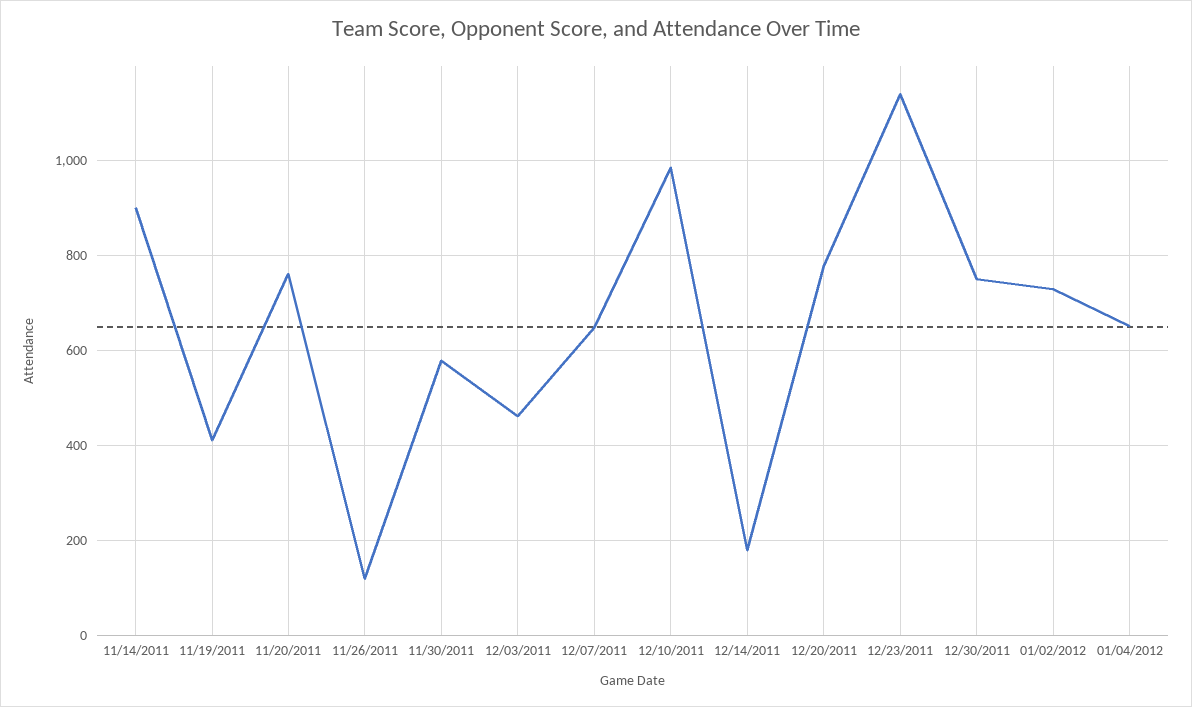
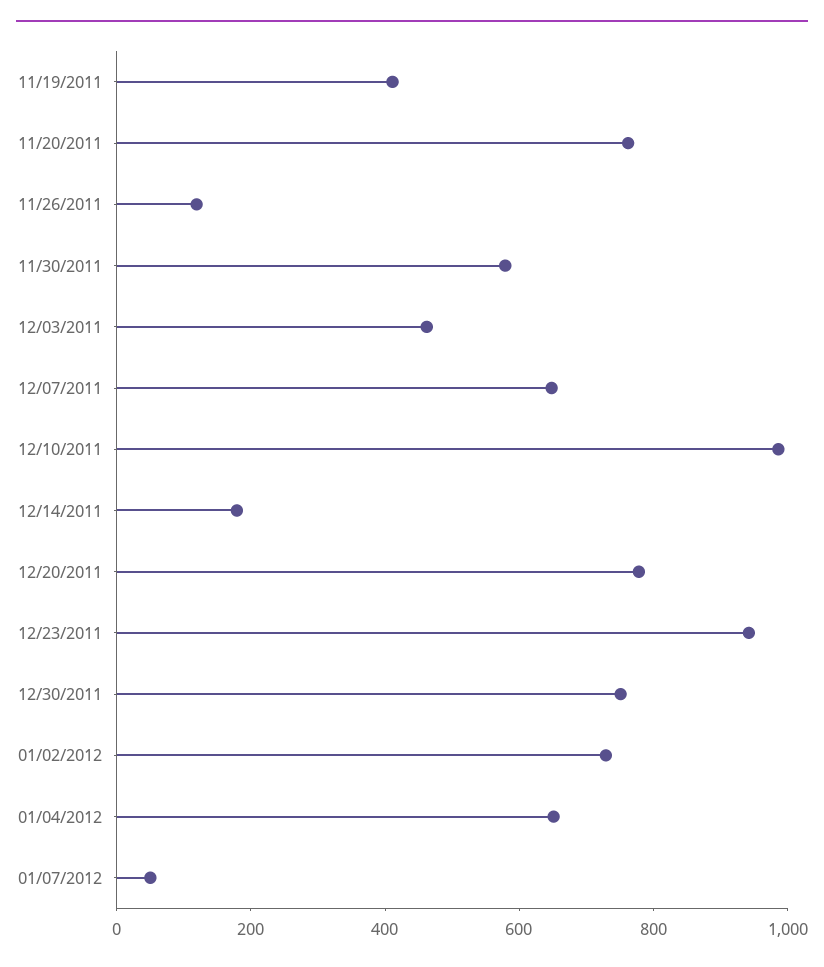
11/14/2011: 900 -> none
12/23/2011: 1140 -> 950
01/07/2012: none -> 50

